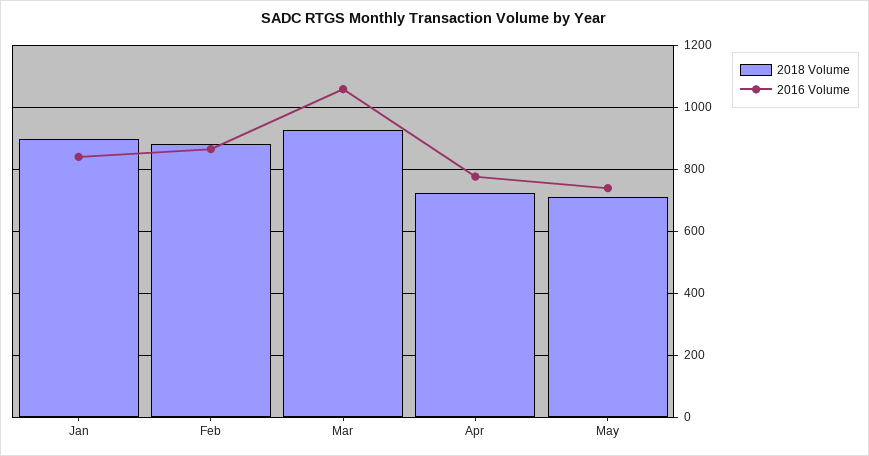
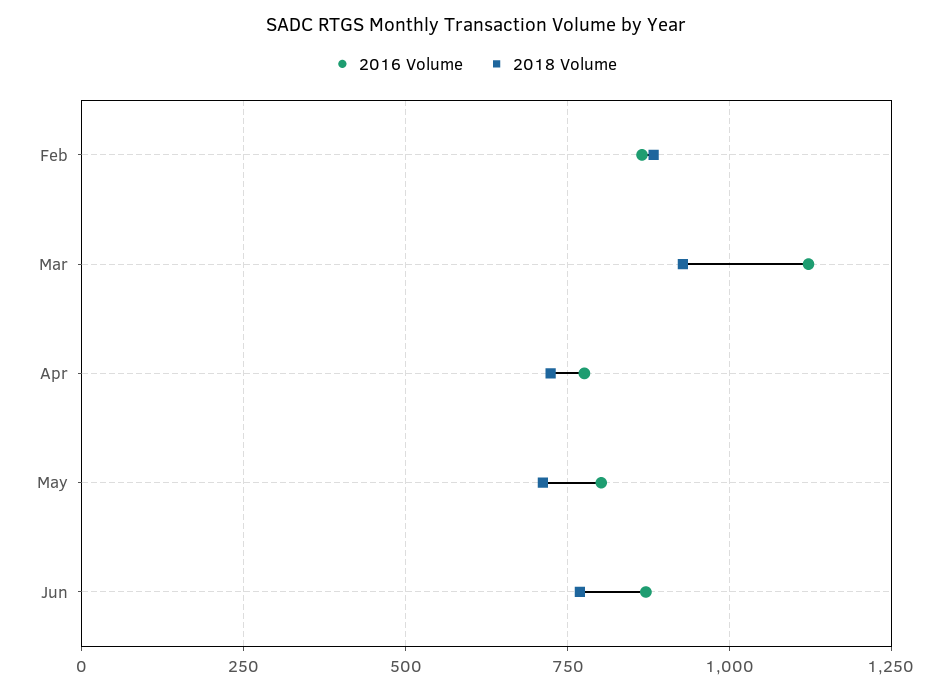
2018 Volume, Jan: 900 -> none
2016 Volume, Jan: 840 -> none
2016 Volume, Mar: 1060 -> 1125
2016 Volume, May: 740 -> 800
2016 Volume, Jun: none -> 875
2018 Volume, Jun: none -> 775

